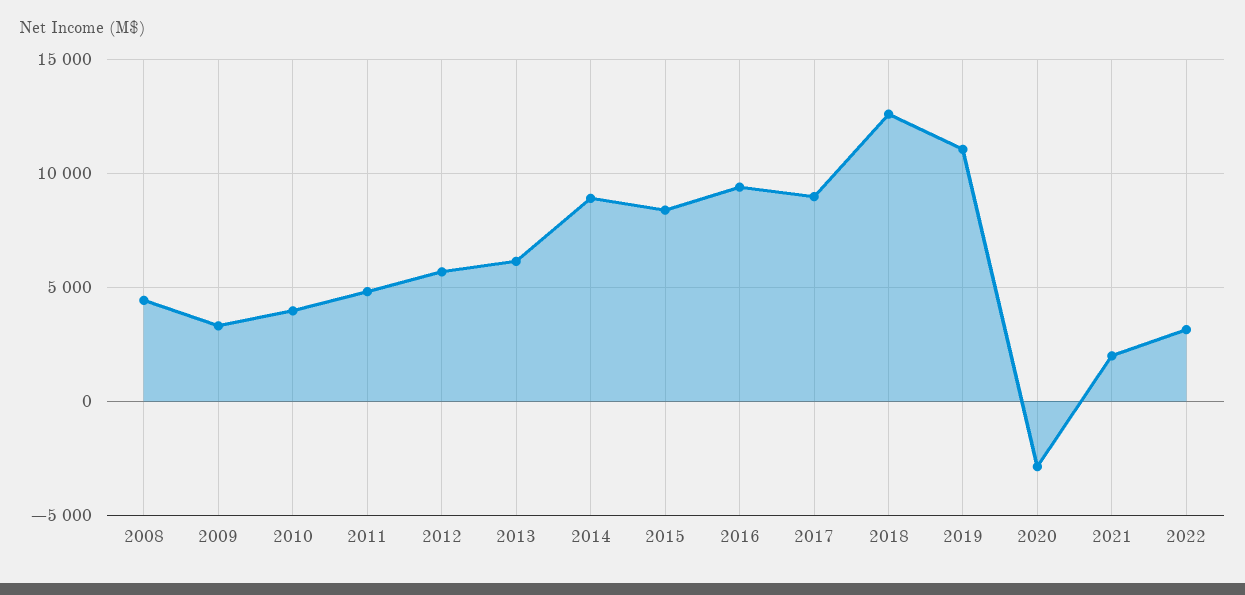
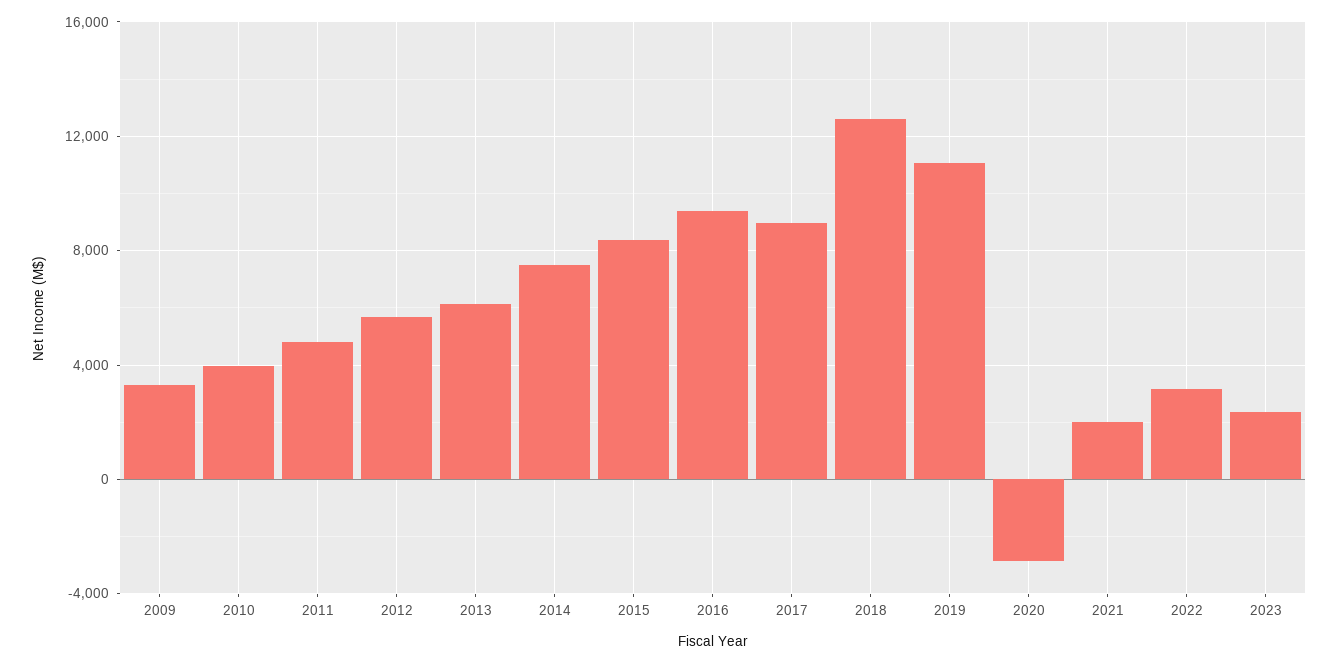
2008: 4500 -> none
2014: 9000 -> 7500
2023: none -> 2500

